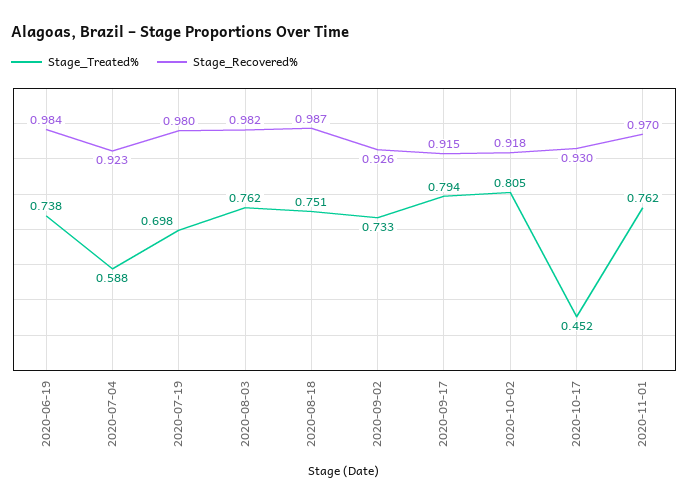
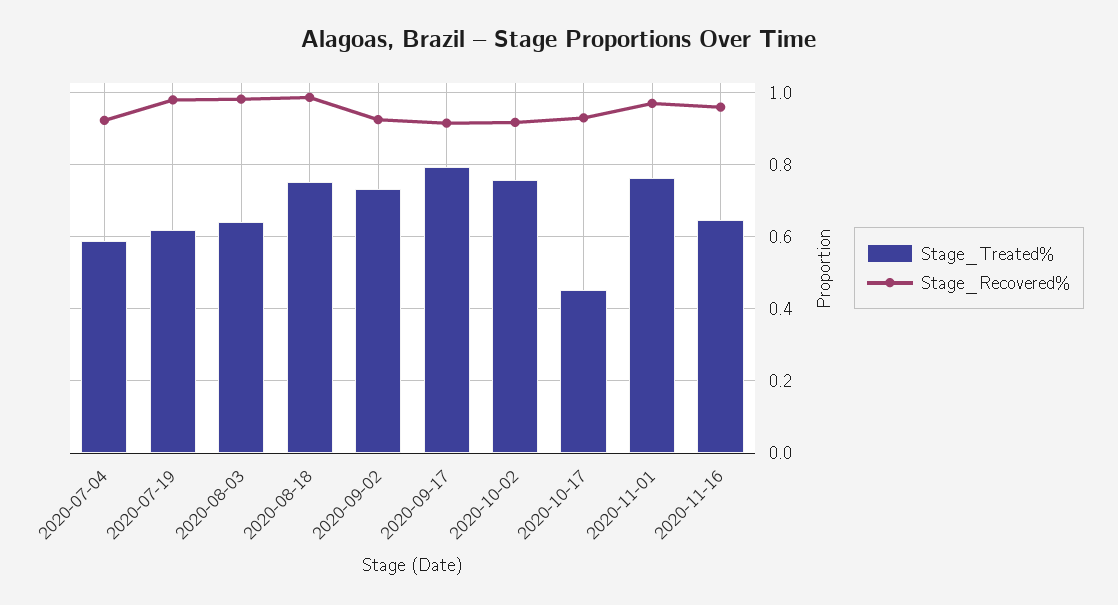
Stage_Treated%, 2020-06-19: 0.738 -> none
Stage_Recovered%, 2020-06-19: 0.984 -> none
Stage_Treated%, 2020-07-19: 0.698 -> 0.62
Stage_Treated%, 2020-08-03: 0.762 -> 0.64
Stage_Treated%, 2020-10-02: 0.805 -> 0.76
Stage_Treated%, 2020-11-16: none -> 0.64
Stage_Recovered%, 2020-11-16: none -> 0.96

